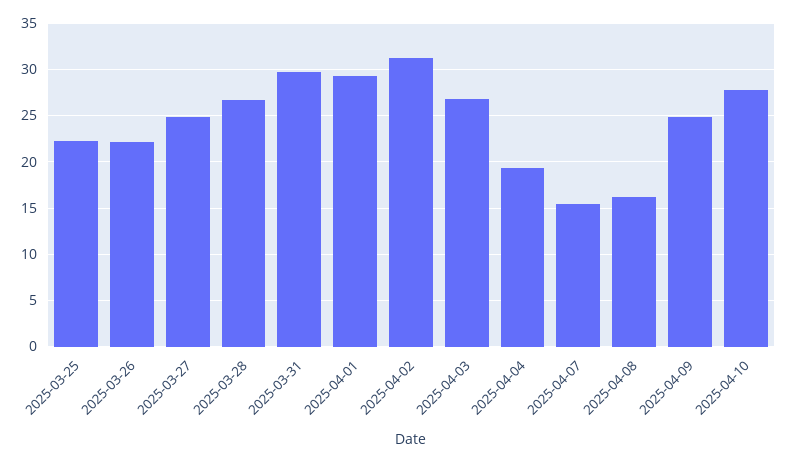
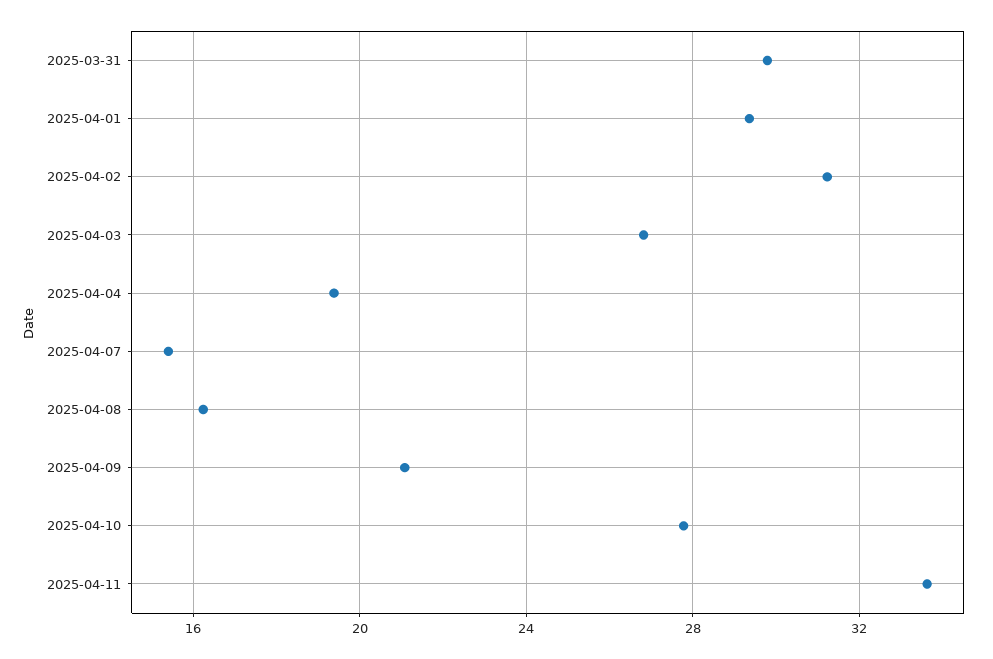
2025-03-25: 22 -> none
2025-03-26: 22 -> none
2025-03-27: 25 -> none
2025-03-28: 27 -> none
2025-04-09: 25 -> 21
2025-04-11: none -> 33.5

